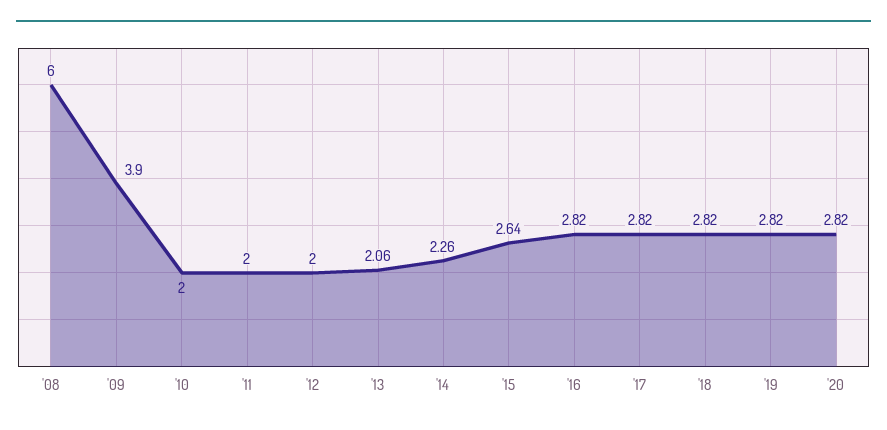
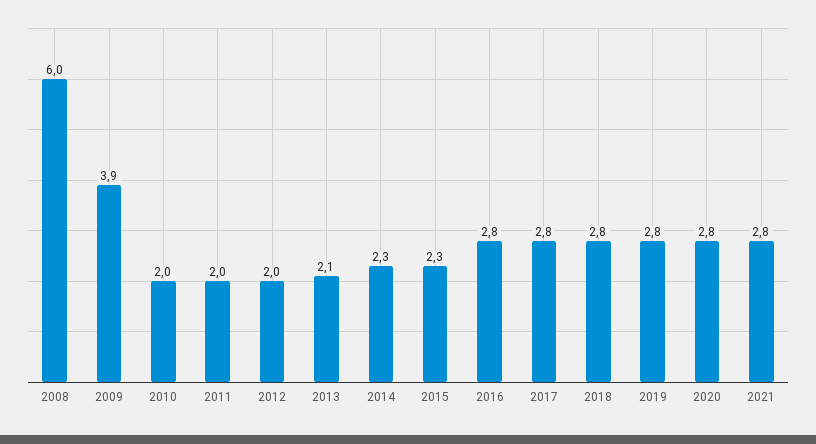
'15: 2.64 -> 2.3
2021: none -> 2.8

